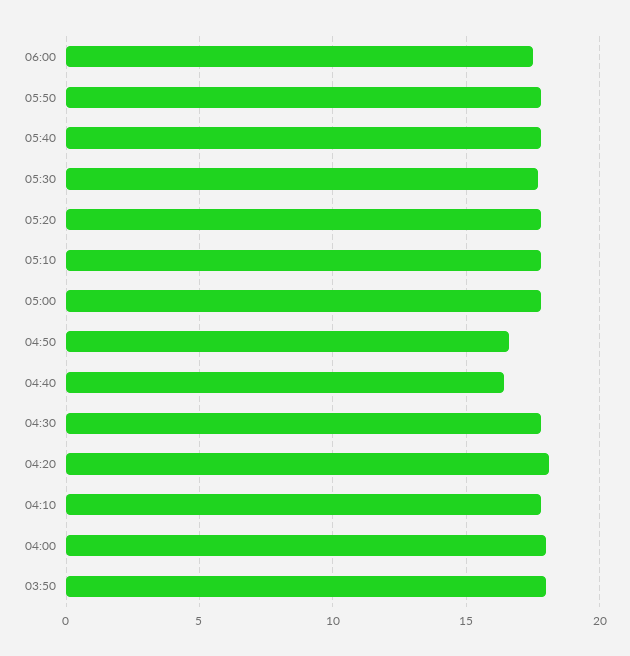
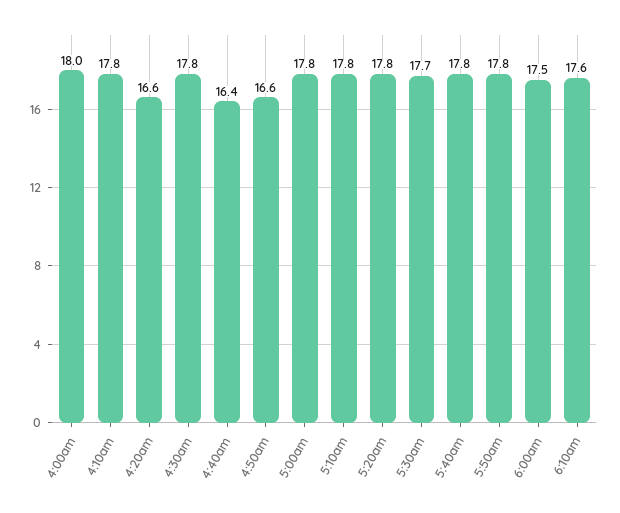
04:20: 18 -> 16.6
03:50: 18 -> none
6:10am: none -> 17.6

